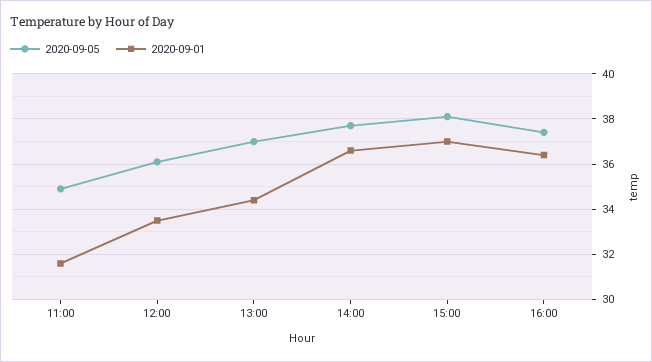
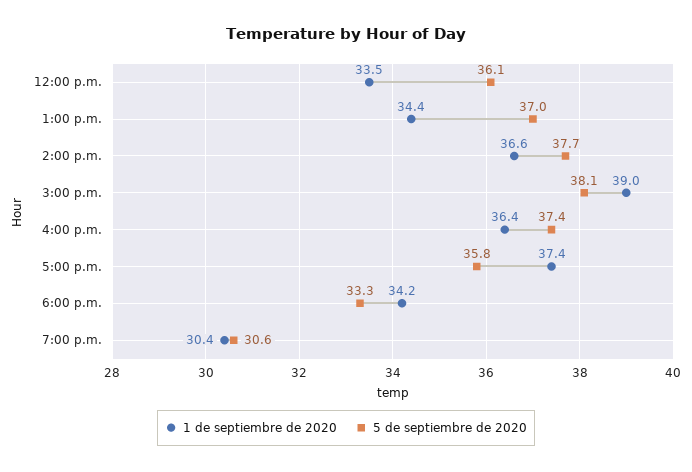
2020-09-05, 11:00: 35 -> none
2020-09-01, 11:00: 31.5 -> none
2020-09-01, 15:00: 37 -> 39
2020-09-01, 5:00 p.m.: none -> 37.4
2020-09-05, 5:00 p.m.: none -> 35.8
2020-09-01, 6:00 p.m.: none -> 34.2
2020-09-05, 6:00 p.m.: none -> 33.3
2020-09-01, 7:00 p.m.: none -> 30.4
2020-09-05, 7:00 p.m.: none -> 30.6

